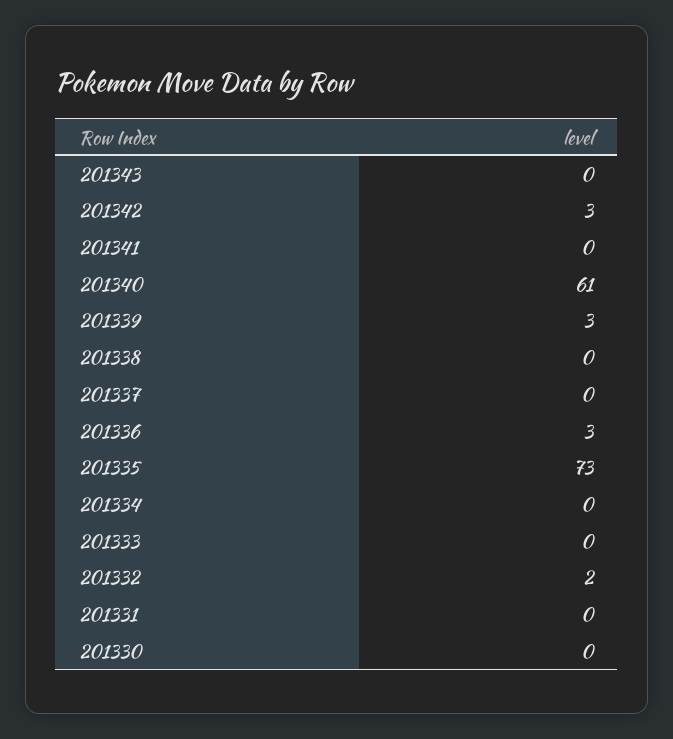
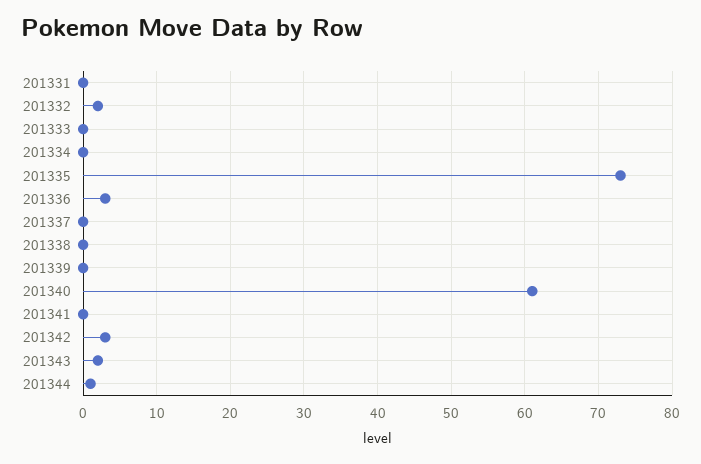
201343: 0 -> 2
201339: 3 -> 0
201330: 0 -> none
201344: none -> 1

